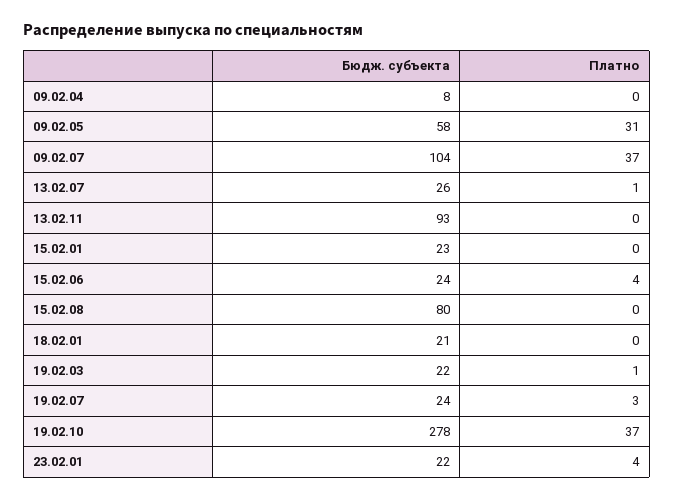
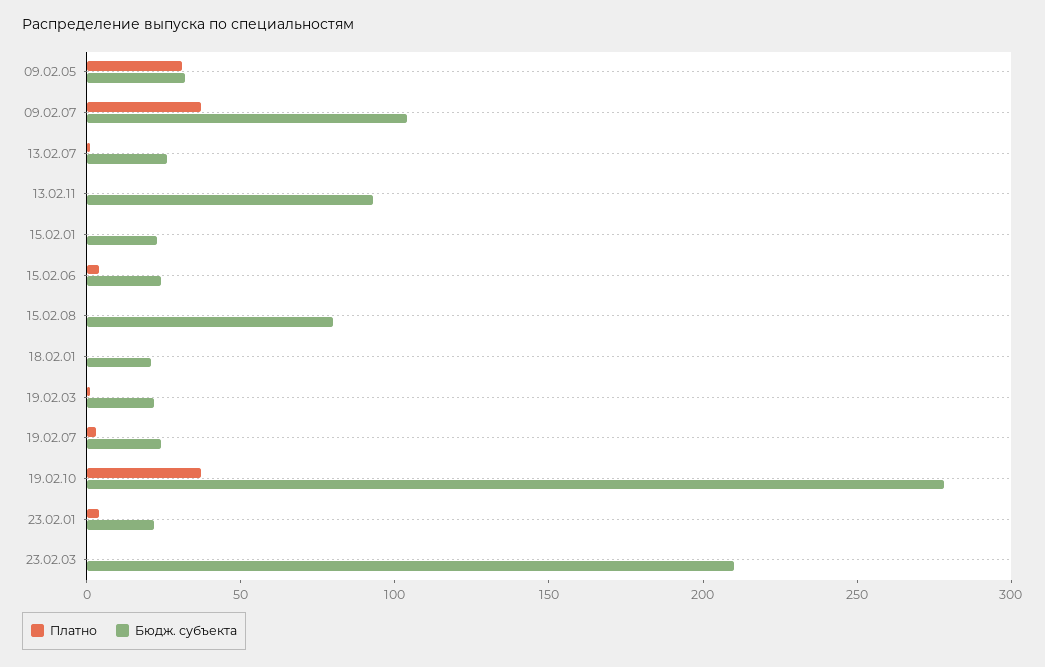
Бюдж. субъекта, 09.02.04: 8 -> none
Платно, 09.02.04: 0 -> none
Бюдж. субъекта, 09.02.05: 58 -> 30
Платно, 23.02.03: none -> 0
Бюдж. субъекта, 23.02.03: none -> 210

